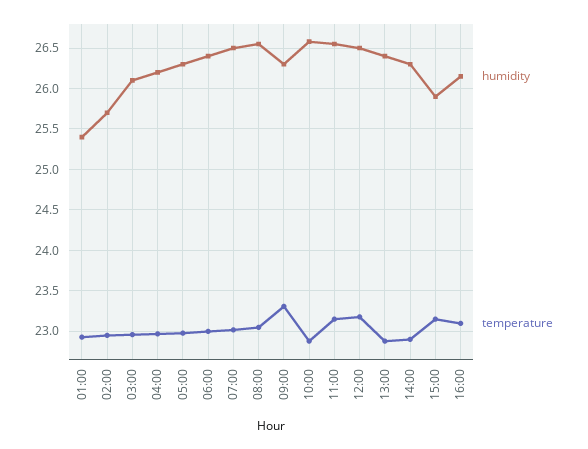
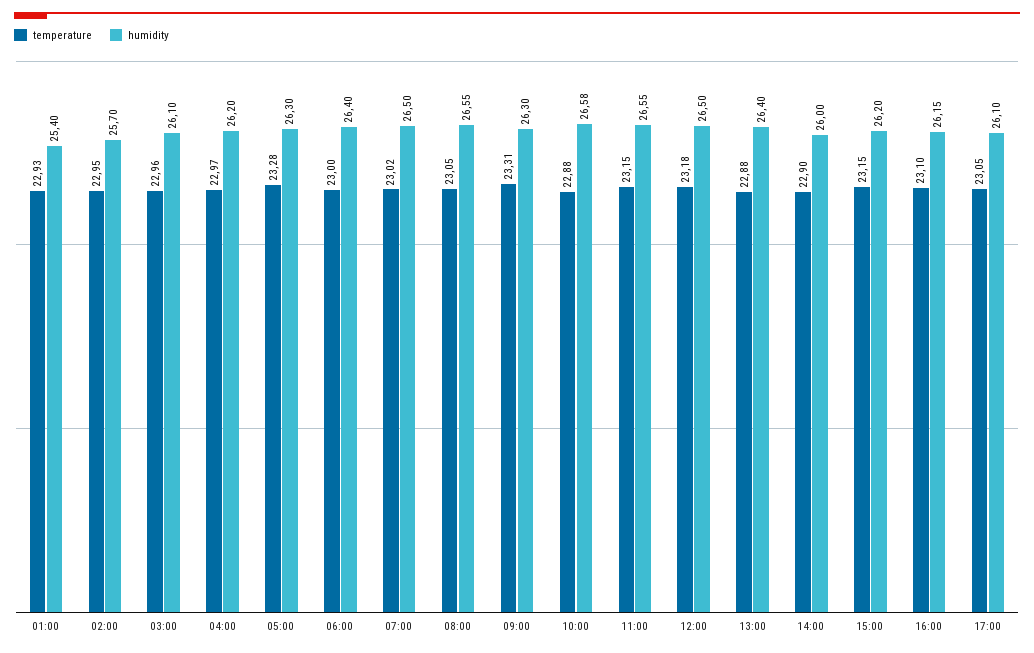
temperature, 05:00: 23 -> 23.28
humidity, 14:00: 26.3 -> 26
humidity, 15:00: 25.9 -> 26.2
temperature, 17:00: none -> 23.05
humidity, 17:00: none -> 26.1

